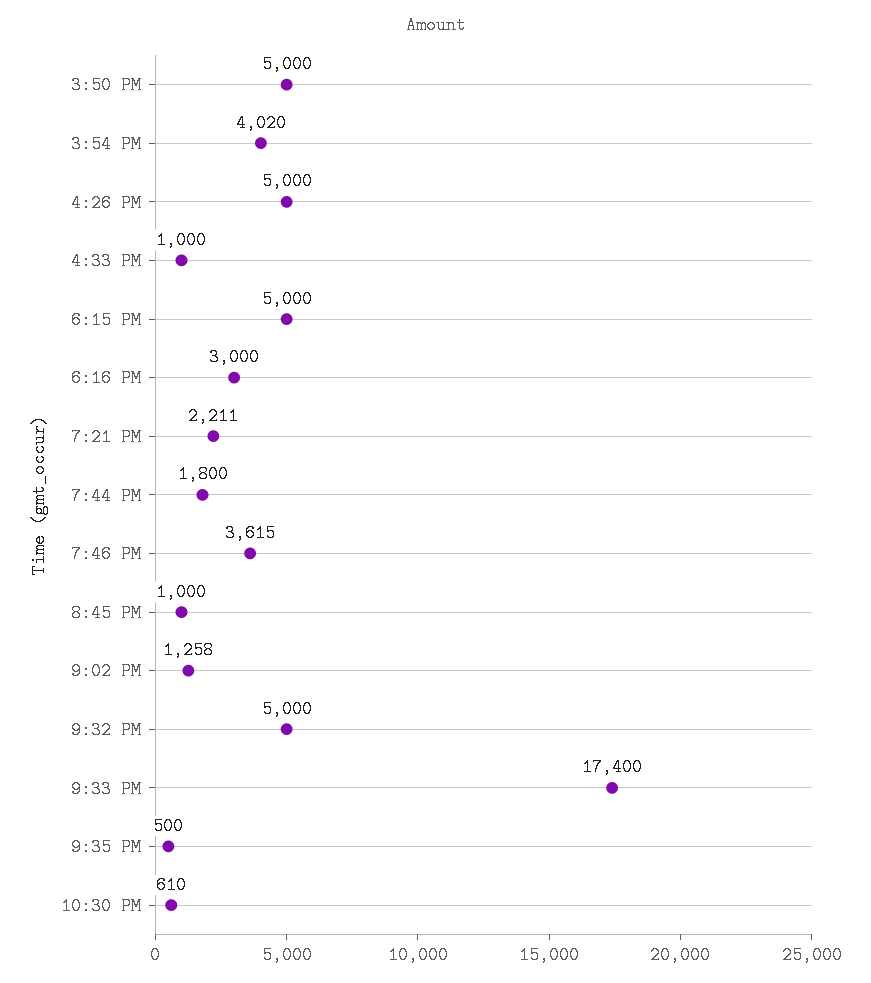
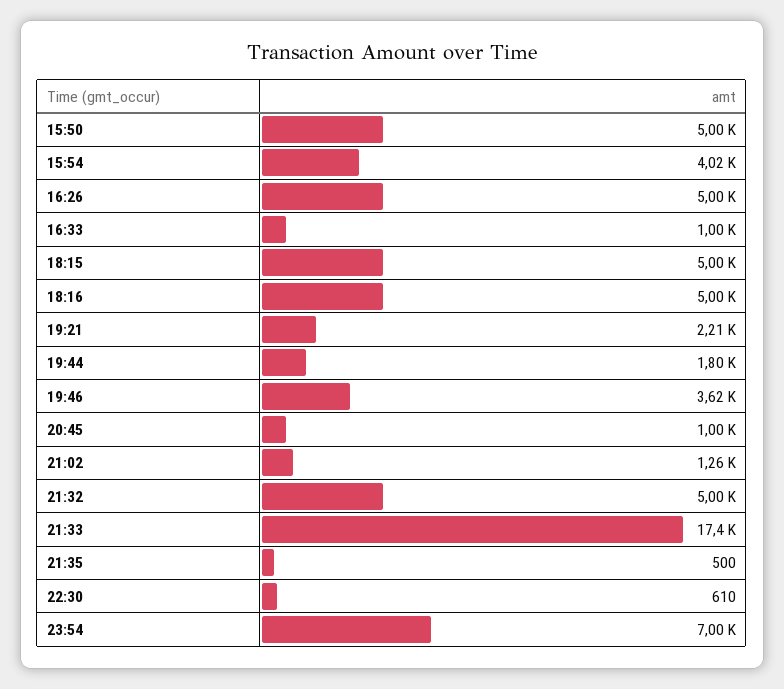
6:16 PM: 3000 -> 5000
23:54: none -> 7000

